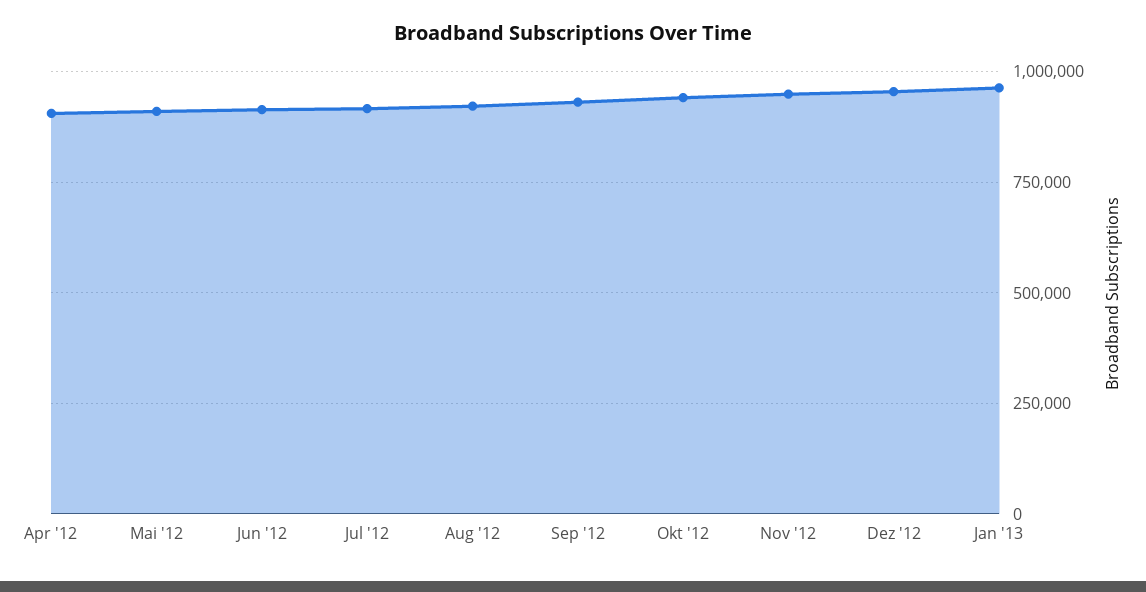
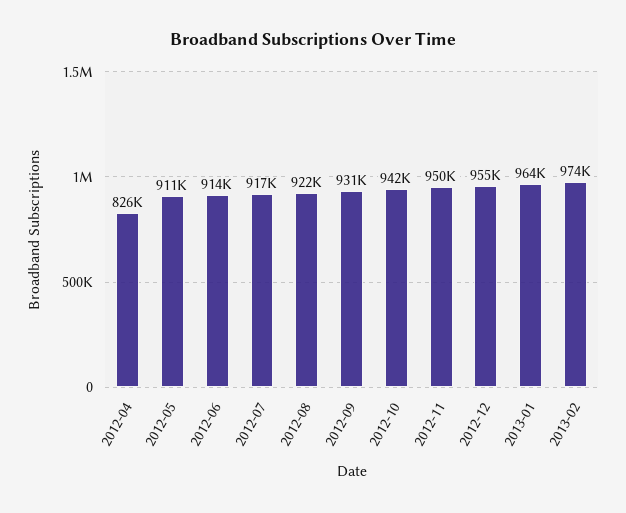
Apr '12: 900000 -> 826000
2013-02: none -> 974000

